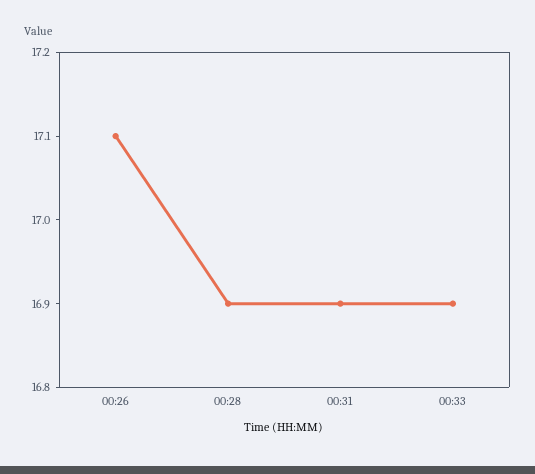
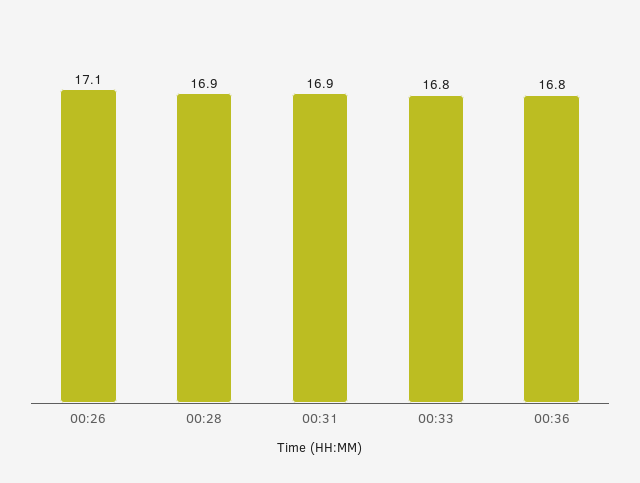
00:33: 16.9 -> 16.8
00:36: none -> 16.8

